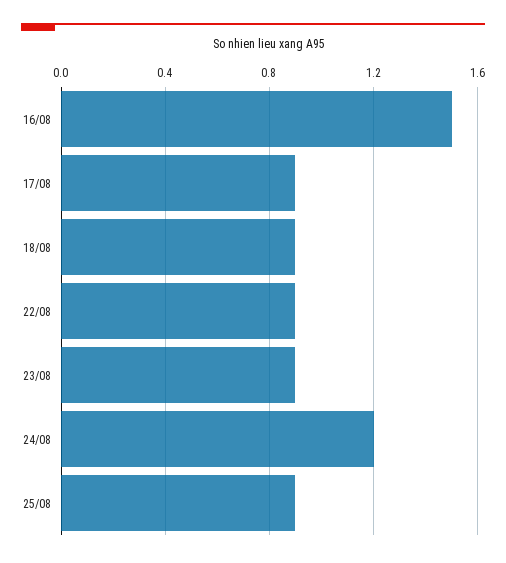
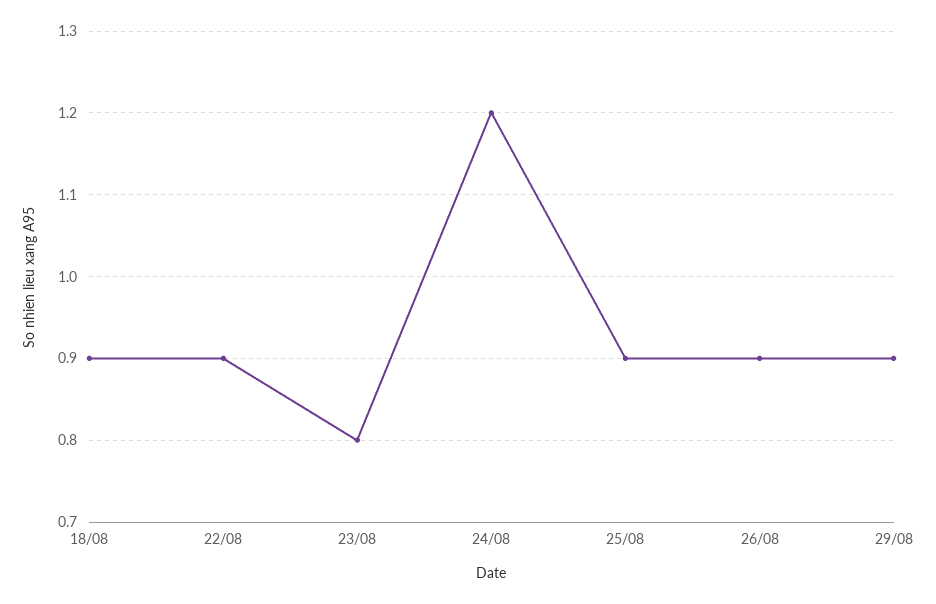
16/08: 1.5 -> none
17/08: 0.9 -> none
23/08: 0.9 -> 0.8
26/08: none -> 0.9
29/08: none -> 0.9

